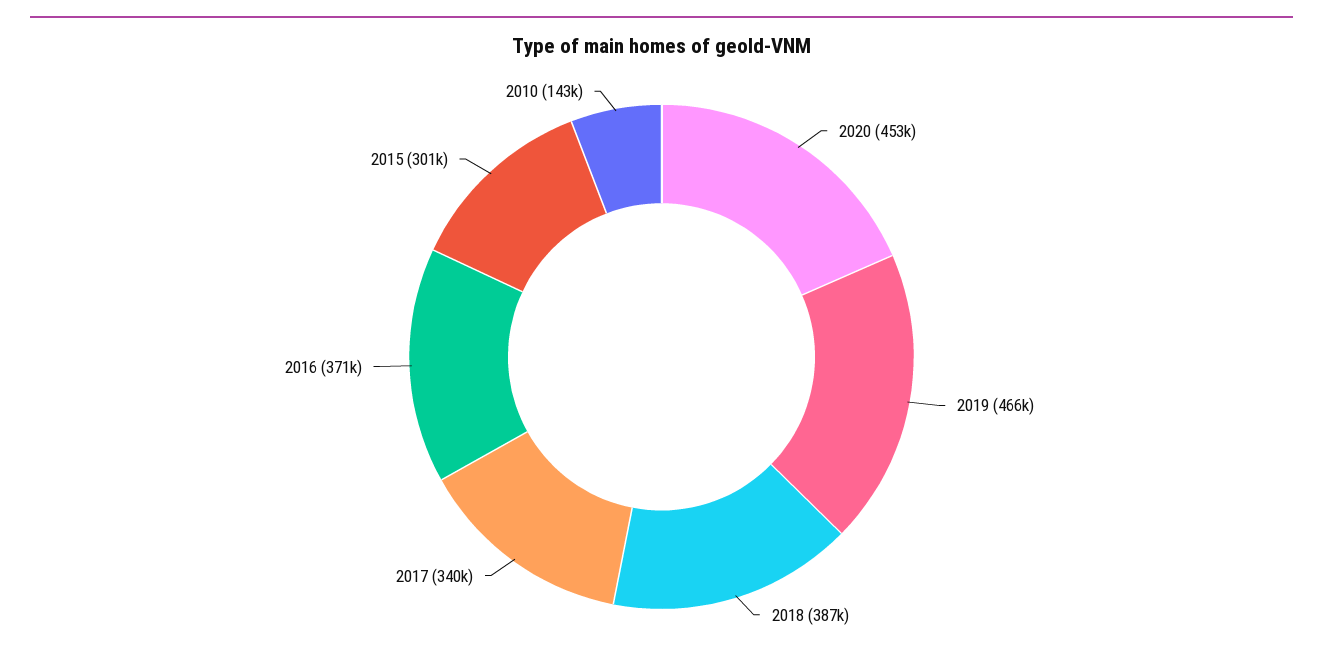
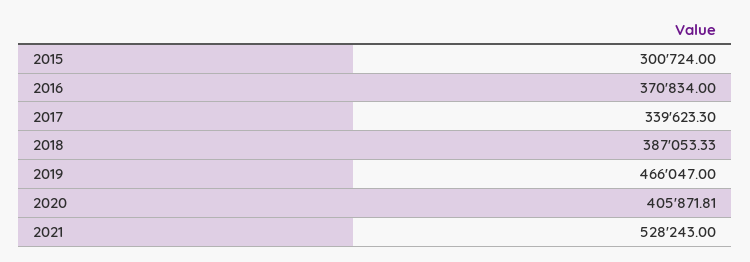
2020: 453000 -> 405871.81
2010: 143000 -> none
2021: none -> 528243

